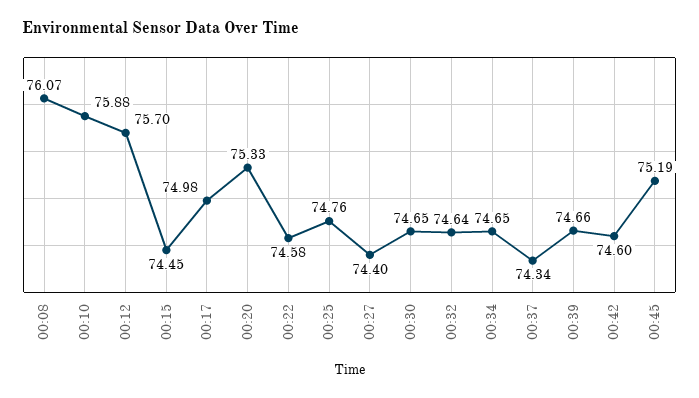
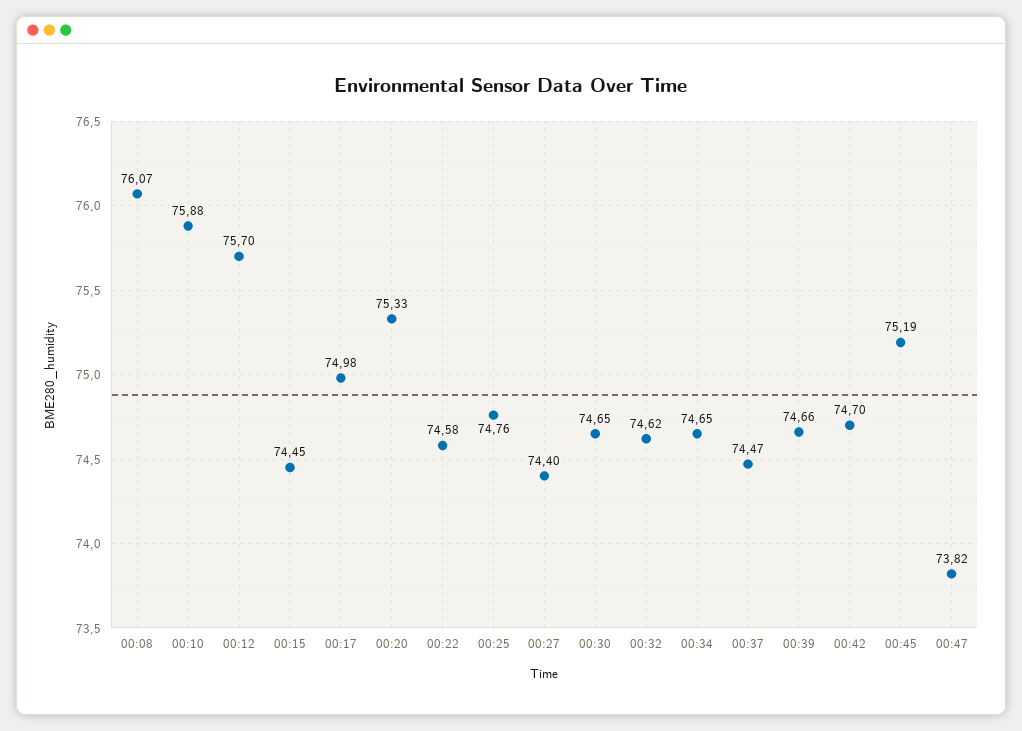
00:32: 74.64 -> 74.62
00:37: 74.34 -> 74.47
00:42: 74.6 -> 74.7
00:47: none -> 73.82

